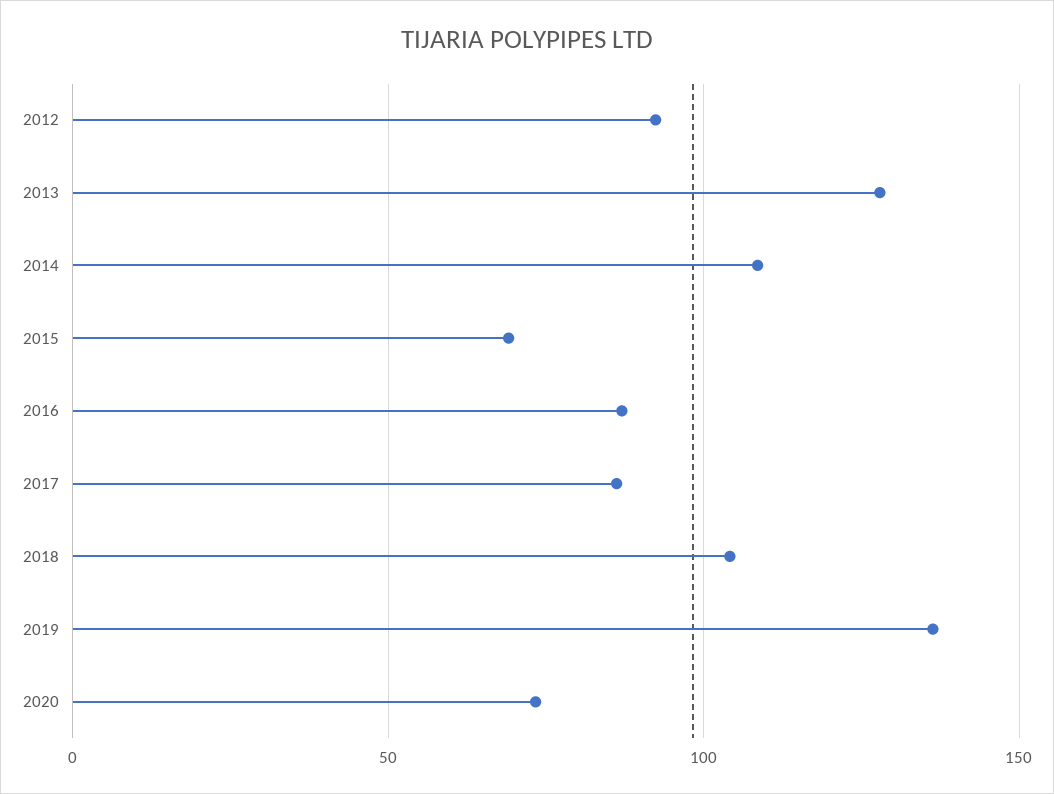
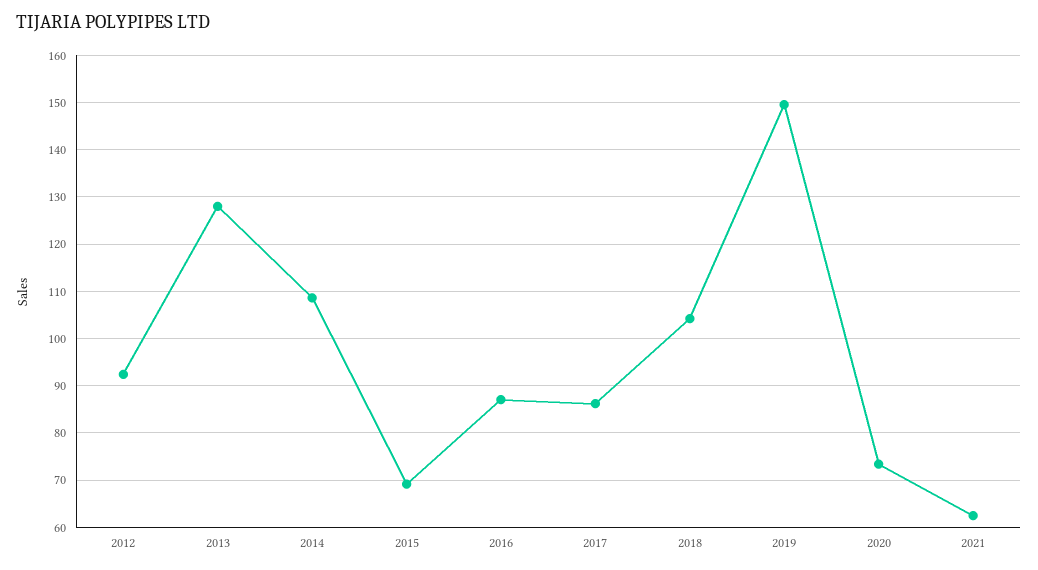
2019: 135 -> 150
2021: none -> 62

